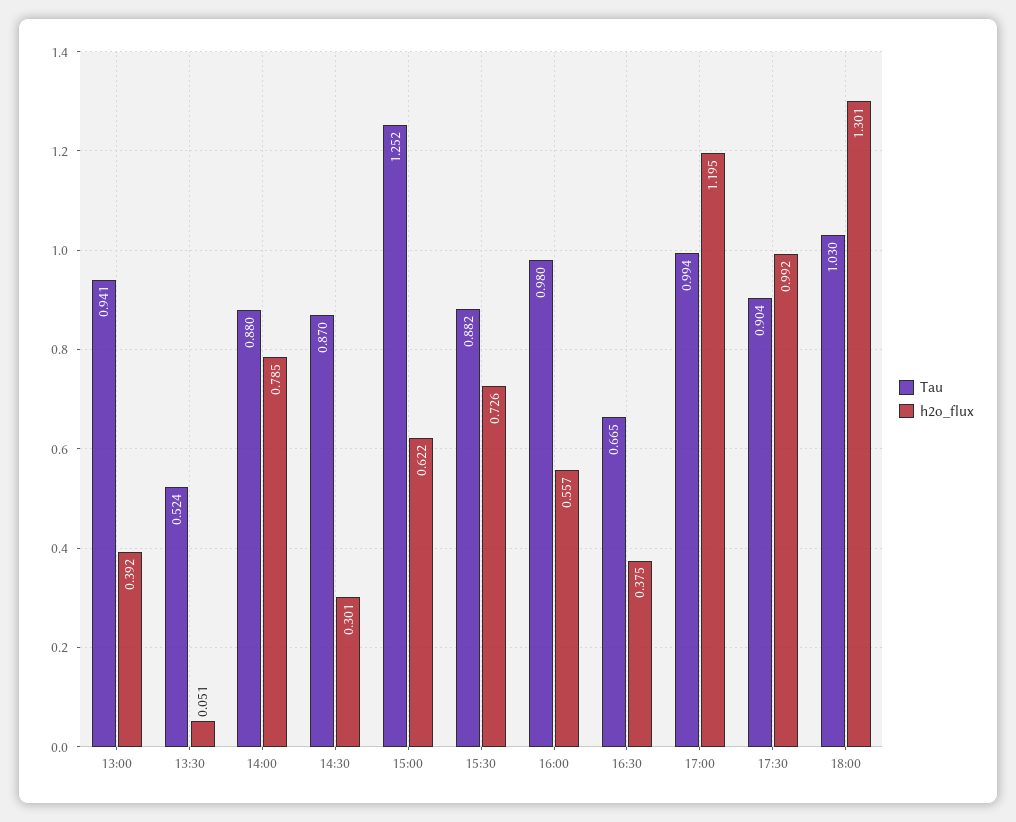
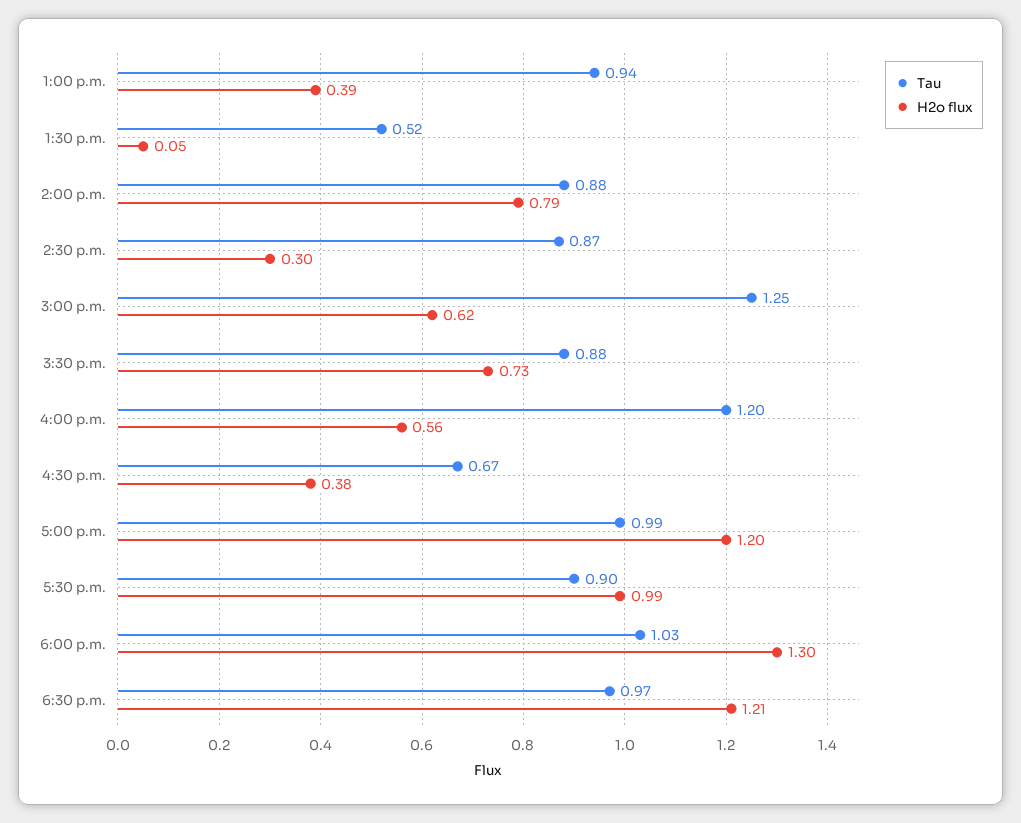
Tau, 16:00: 0.98 -> 1.2
Tau, 6:30 p.m.: none -> 0.97
h2o_flux, 6:30 p.m.: none -> 1.21

